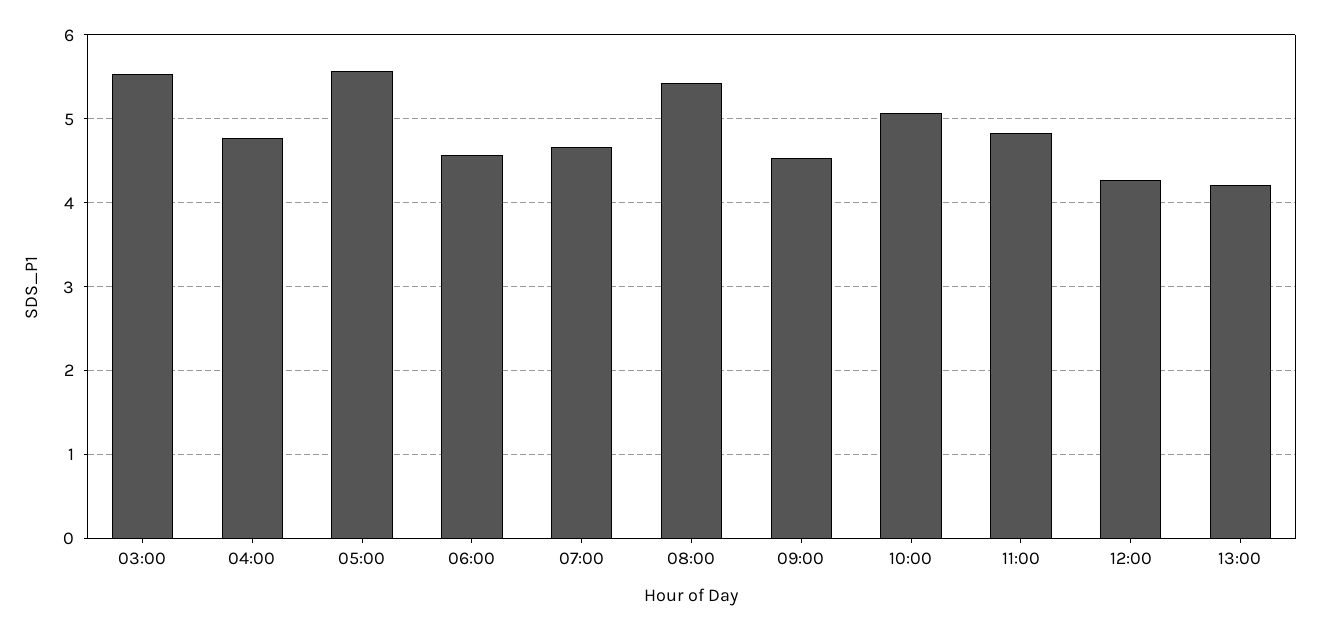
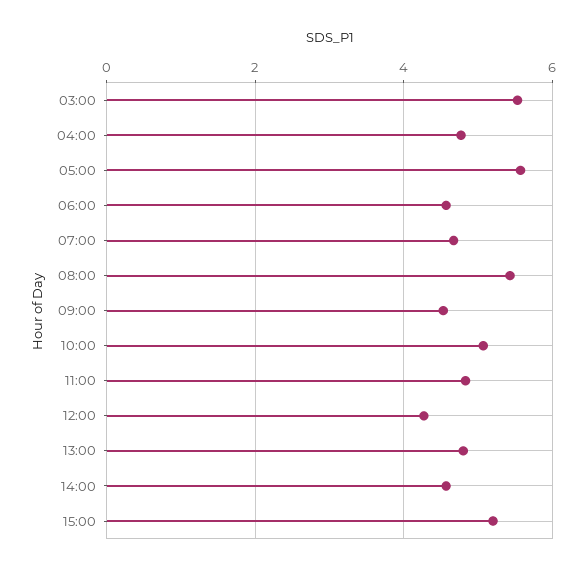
13:00: 4.2 -> 4.8
14:00: none -> 4.6
15:00: none -> 5.2

